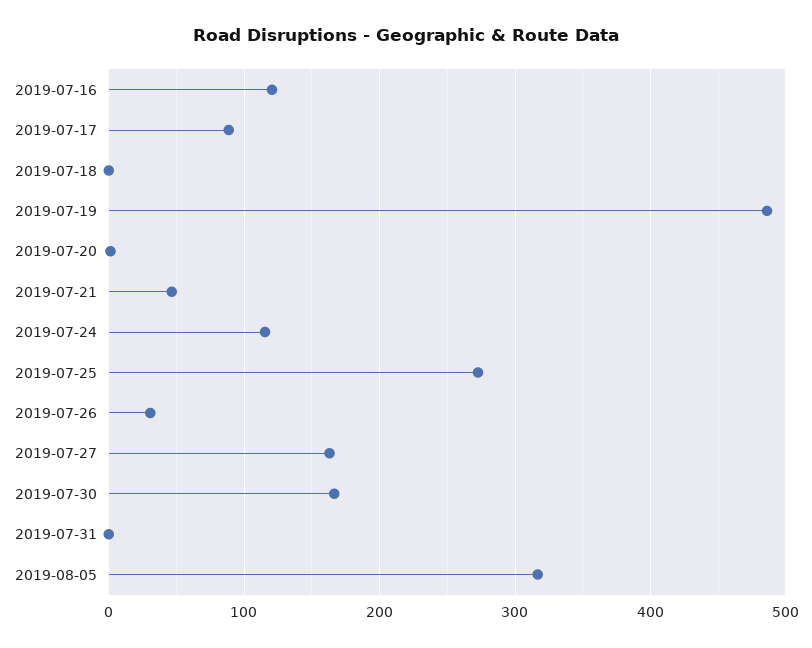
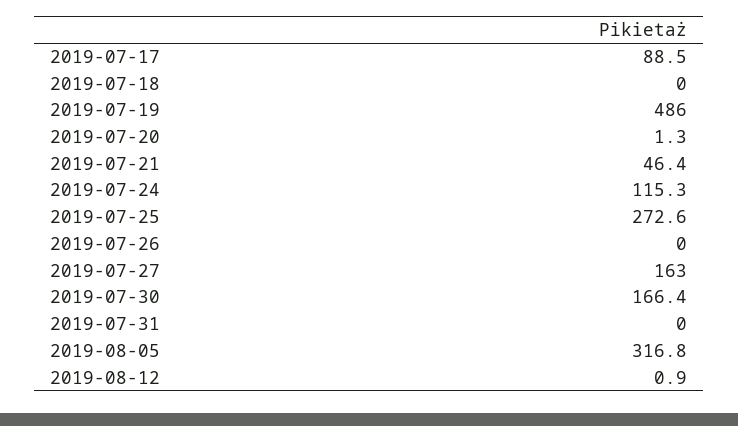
2019-07-16: 120 -> none
2019-07-26: 30 -> 0
2019-08-12: none -> 0.9

